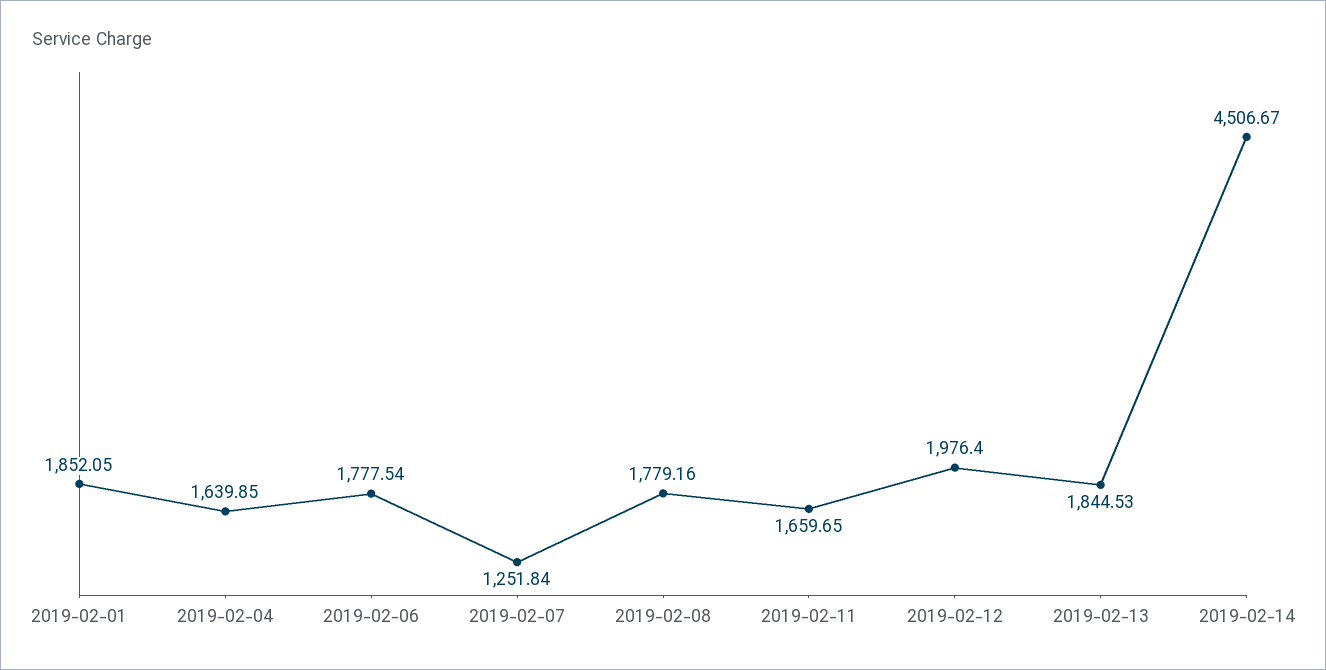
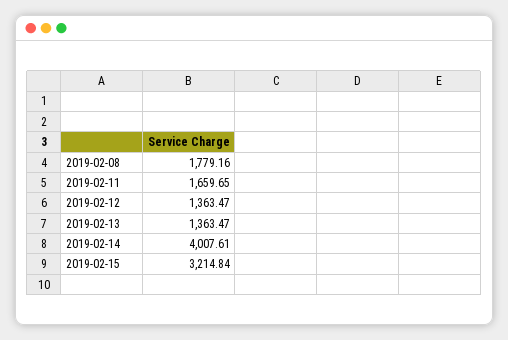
2019-02-01: 1852.05 -> none
2019-02-04: 1639.85 -> none
2019-02-06: 1777.54 -> none
2019-02-07: 1251.84 -> none
2019-02-12: 1976.4 -> 1363.47
2019-02-13: 1844.53 -> 1363.47
2019-02-14: 4506.67 -> 4007.61
2019-02-15: none -> 3214.84

